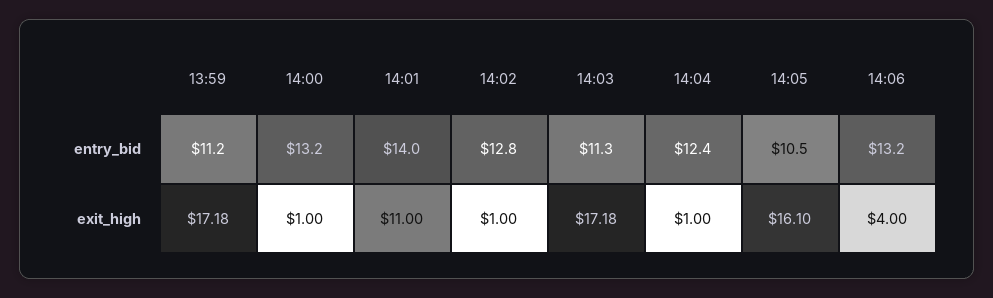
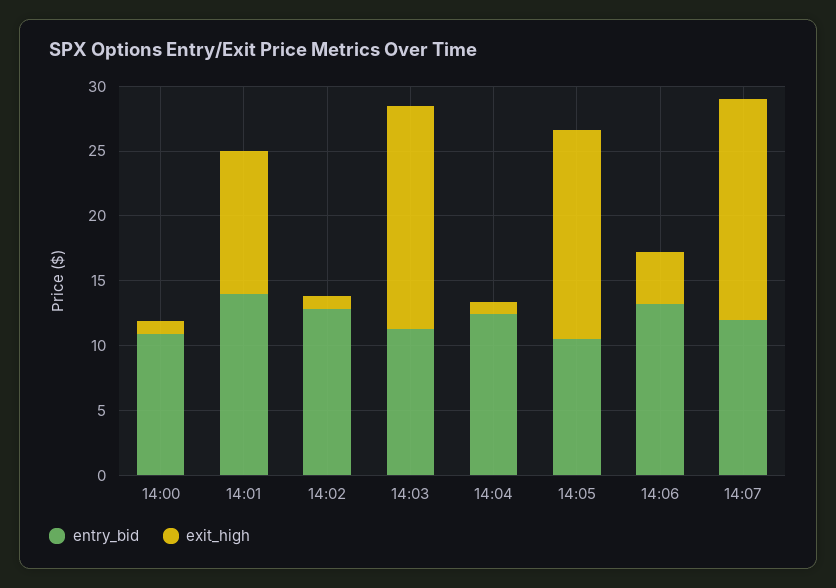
entry_bid, 13:59: 11.2 -> none
entry_bid, 14:00: 13.2 -> 11
exit_high, 13:59: 17.18 -> none
entry_bid, 14:07: none -> 12
exit_high, 14:07: none -> 17

